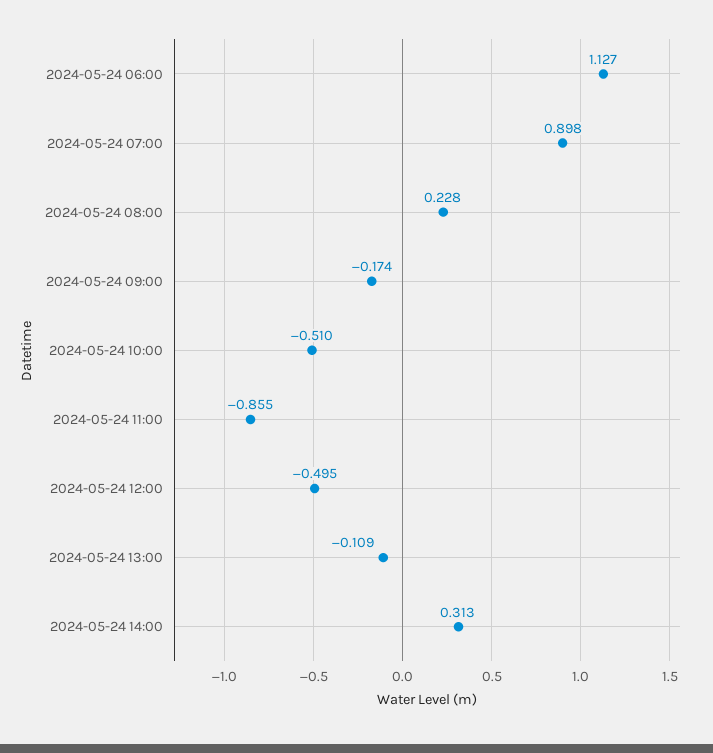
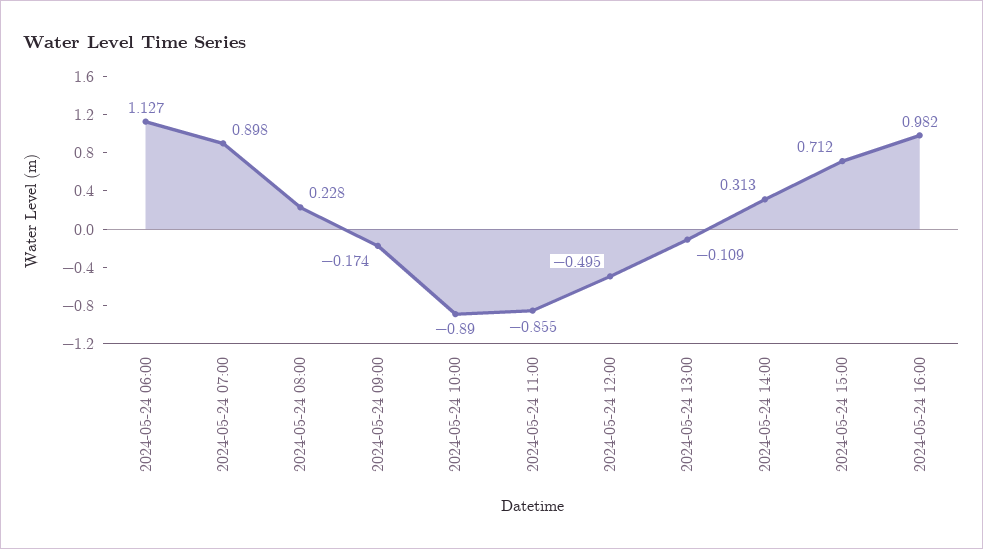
2024-05-24 10:00: -0.51 -> -0.89
2024-05-24 15:00: none -> 0.712
2024-05-24 16:00: none -> 0.982

